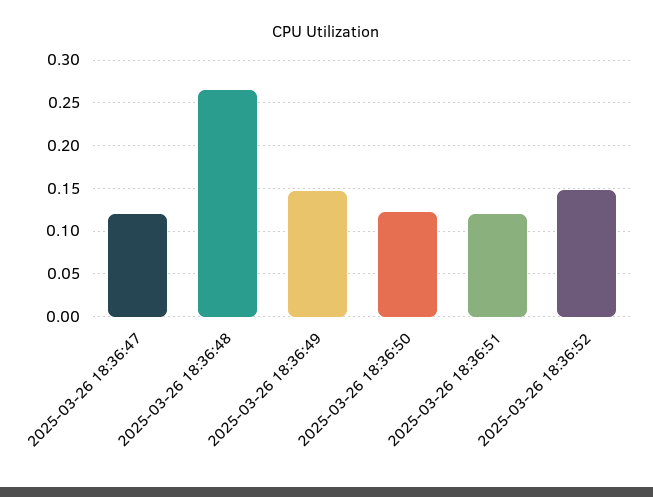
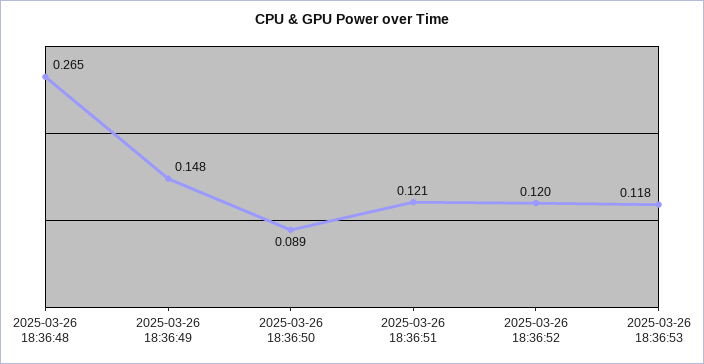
2025-03-26 18:36:47: 0.12 -> none
2025-03-26 18:36:50: 0.12 -> 0.089
2025-03-26 18:36:52: 0.15 -> 0.12
2025-03-26 18:36:53: none -> 0.118

